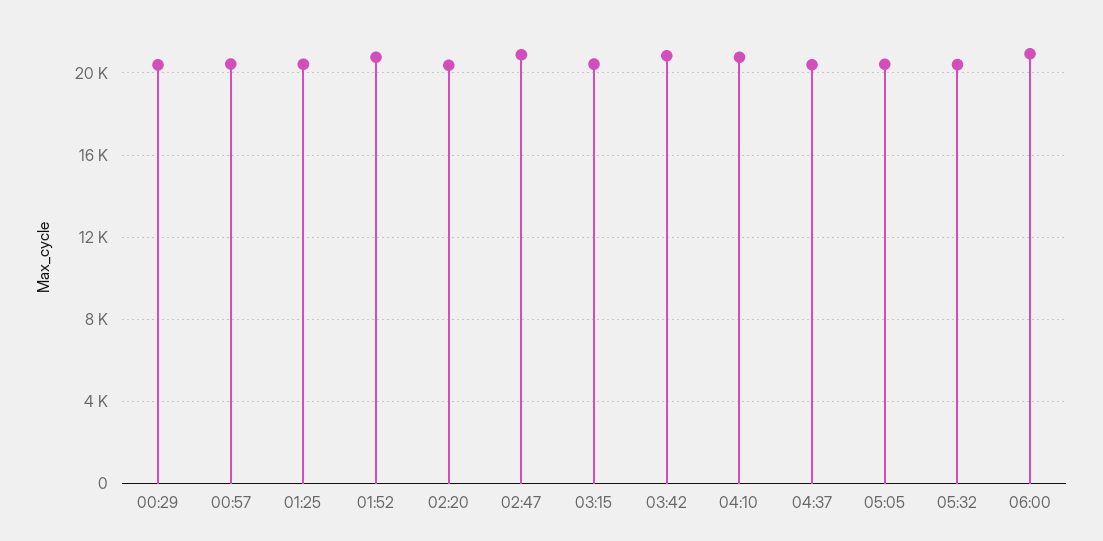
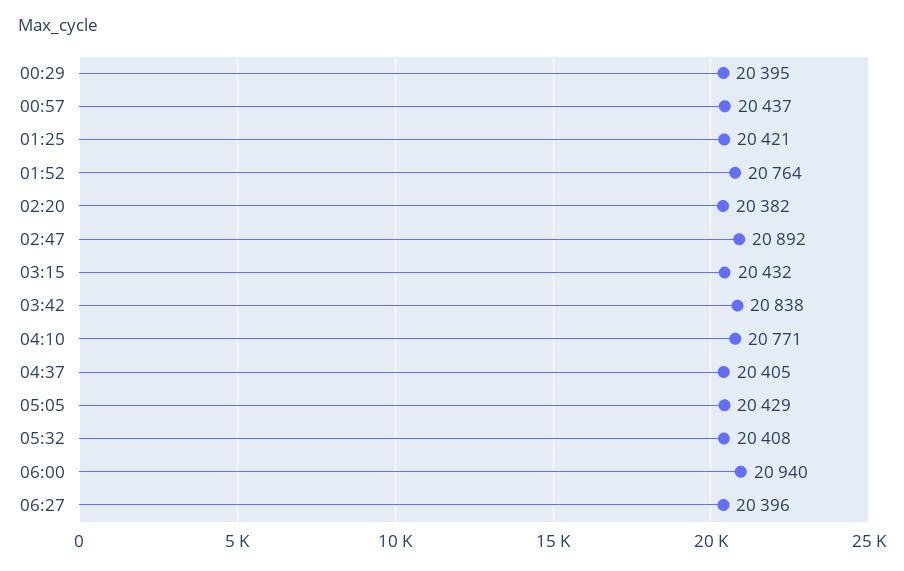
06:27: none -> 20396

